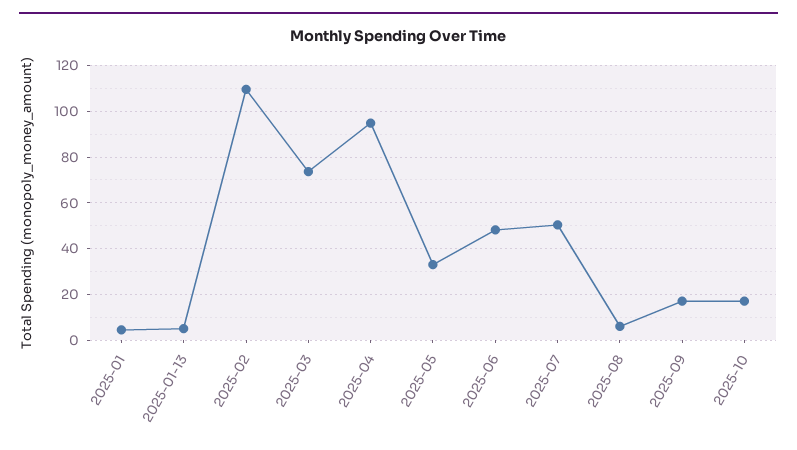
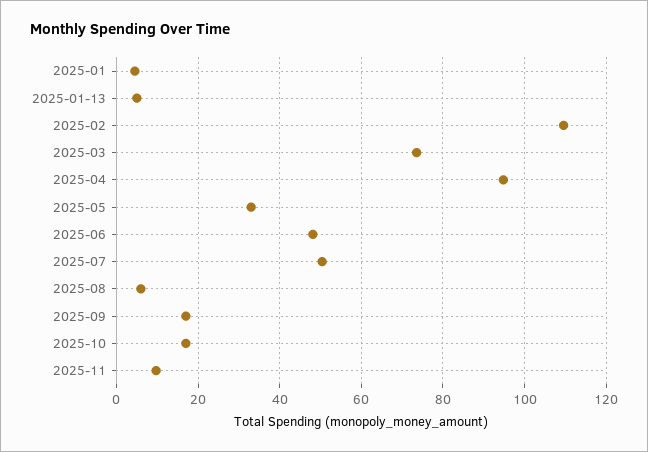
2025-11: none -> 10

